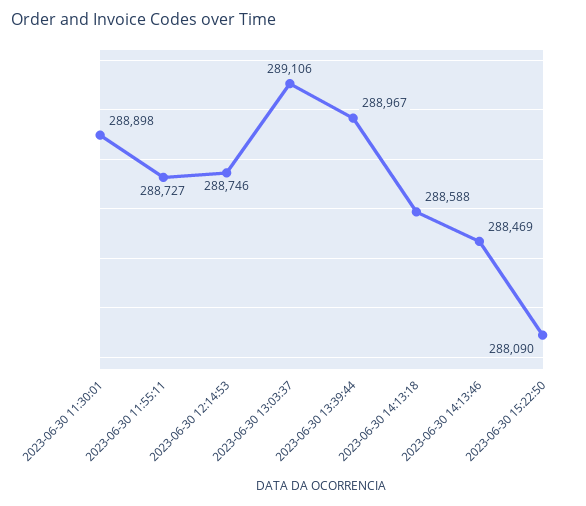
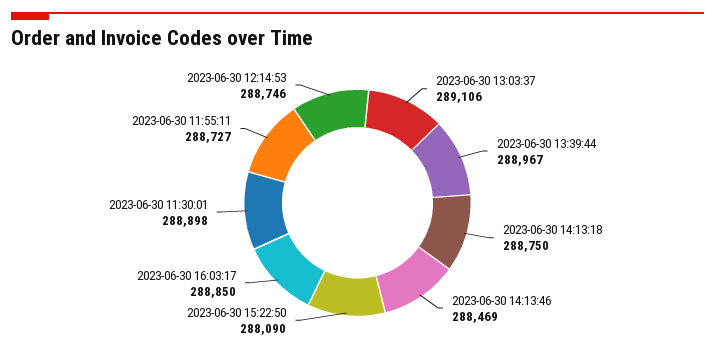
2023-06-30 14:13:18: 288588 -> 288750
2023-06-30 16:03:17: none -> 288850

